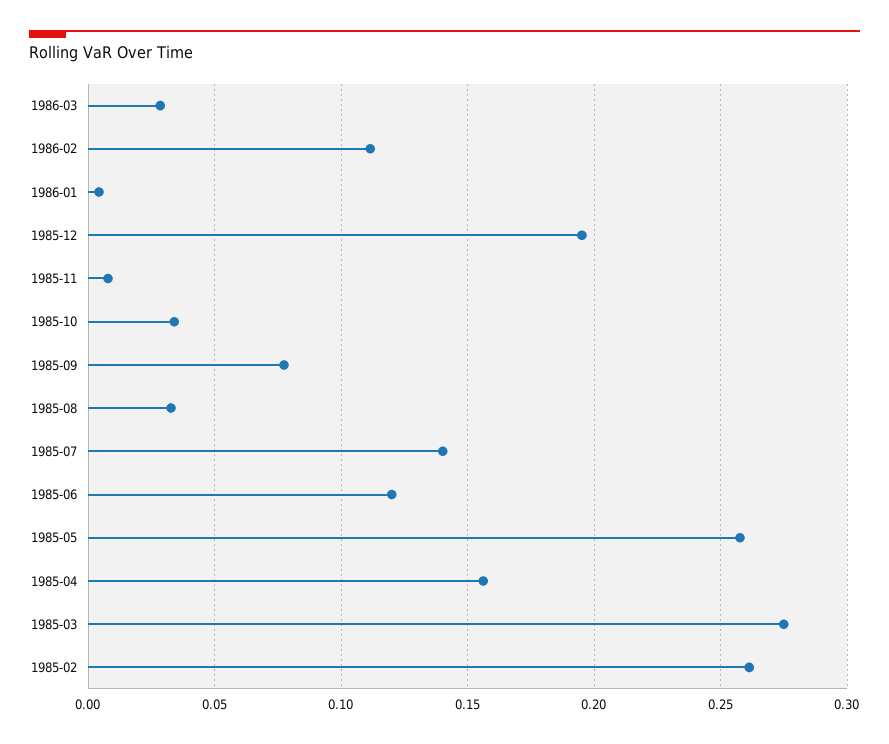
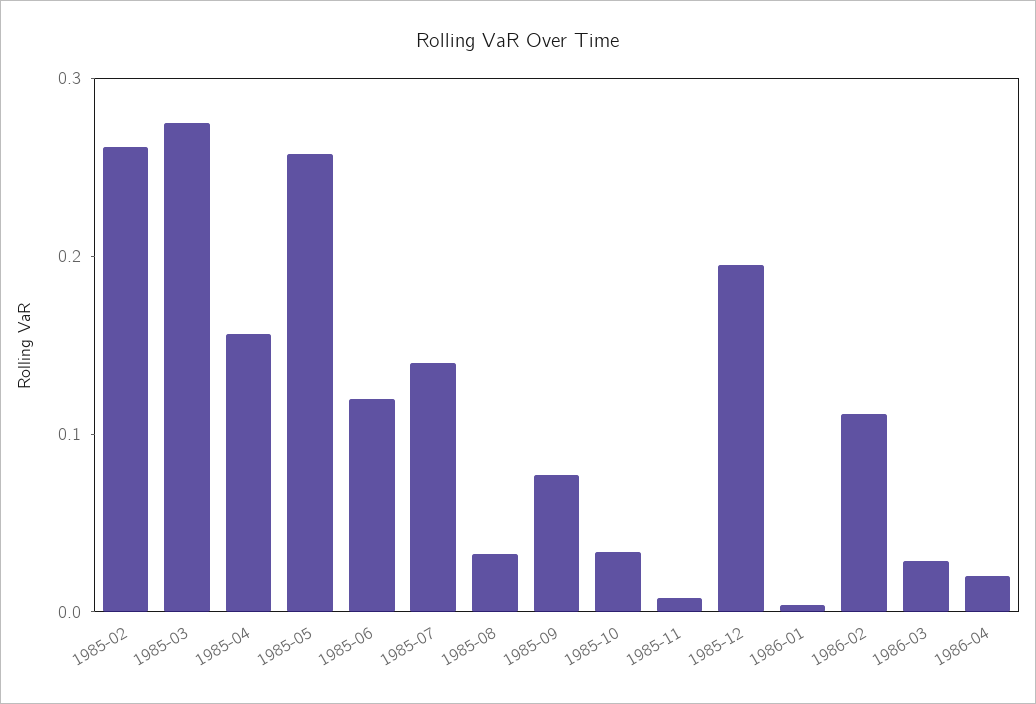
1986-04: none -> 0.02

